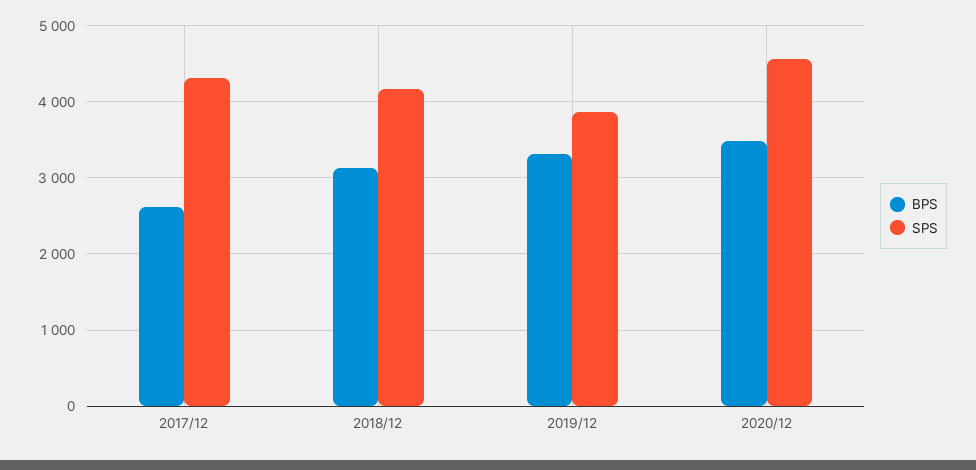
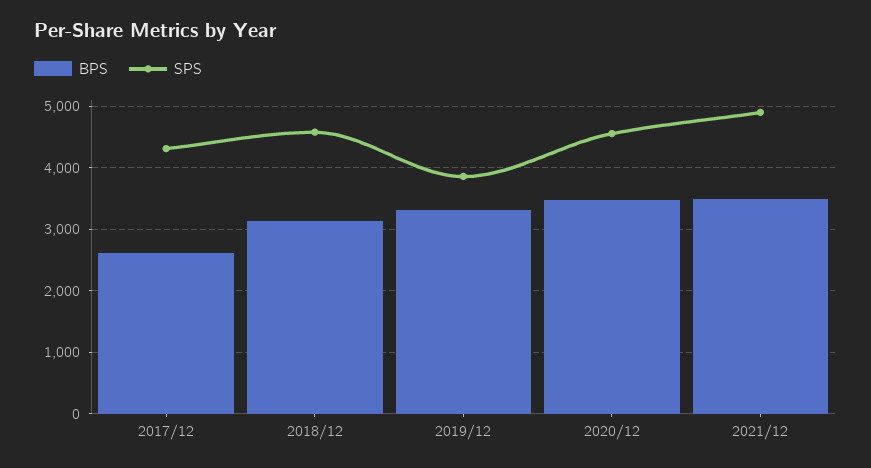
SPS, 2018/12: 4200 -> 4600
BPS, 2021/12: none -> 3500
SPS, 2021/12: none -> 4900

